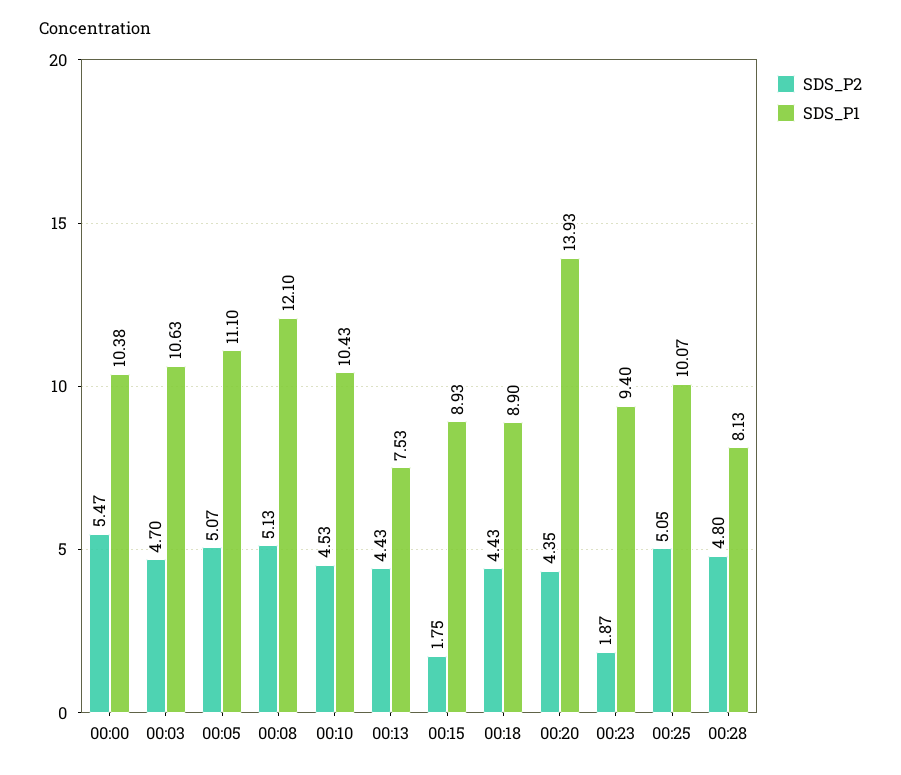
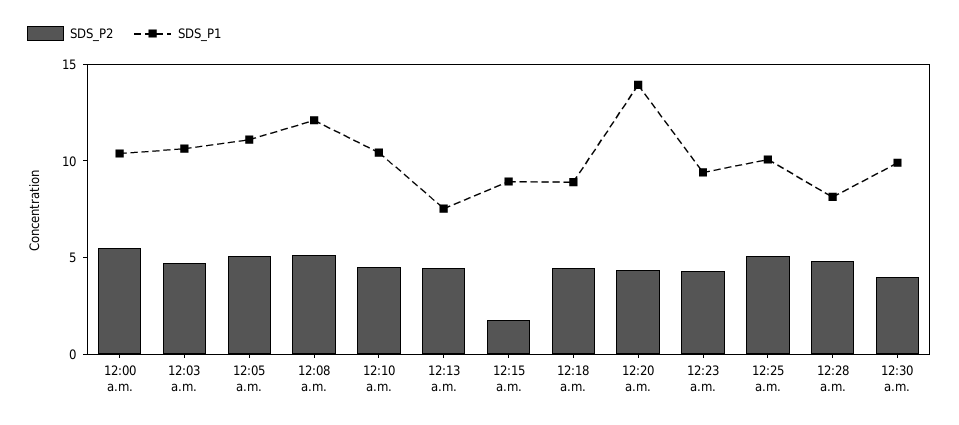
SDS_P2, 00:23: 1.87 -> 4
SDS_P2, 12:30 a.m.: none -> 4
SDS_P1, 12:30 a.m.: none -> 10

